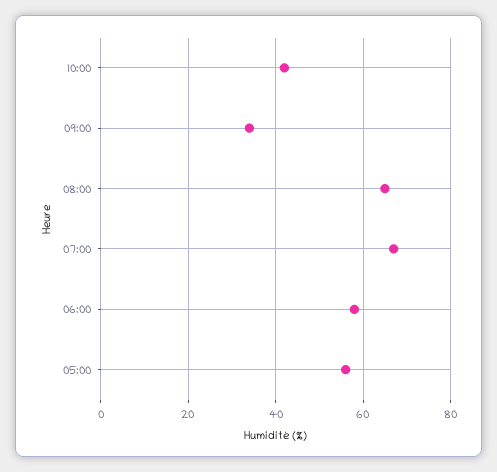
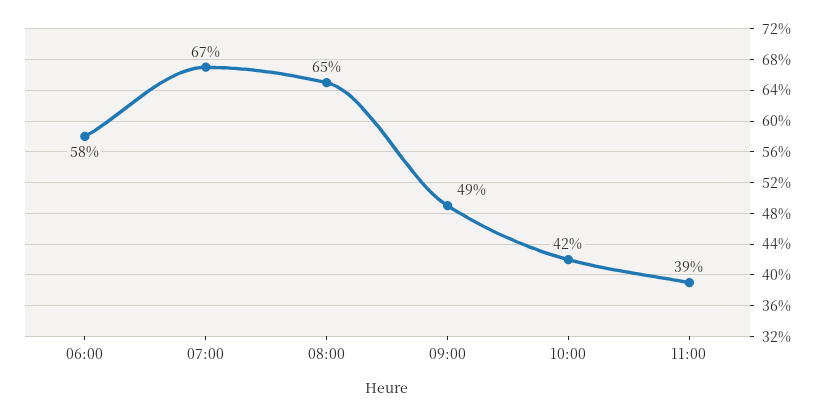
09:00: 35 -> 49
05:00: 55 -> none
11:00: none -> 39

